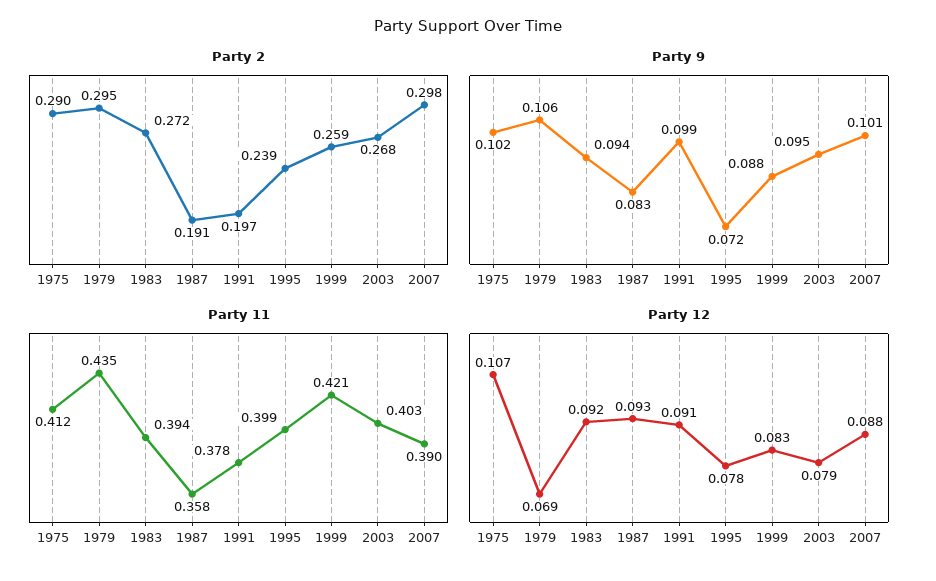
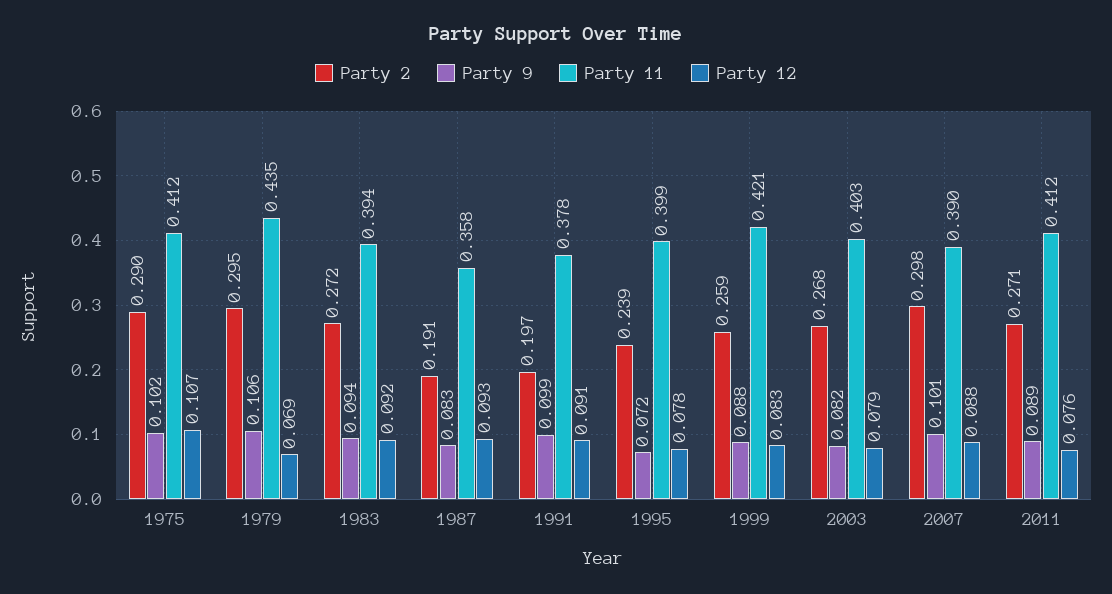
Party 9, 2003: 0.095 -> 0.082
Party 2, 2011: none -> 0.271
Party 9, 2011: none -> 0.089
Party 11, 2011: none -> 0.412
Party 12, 2011: none -> 0.076

